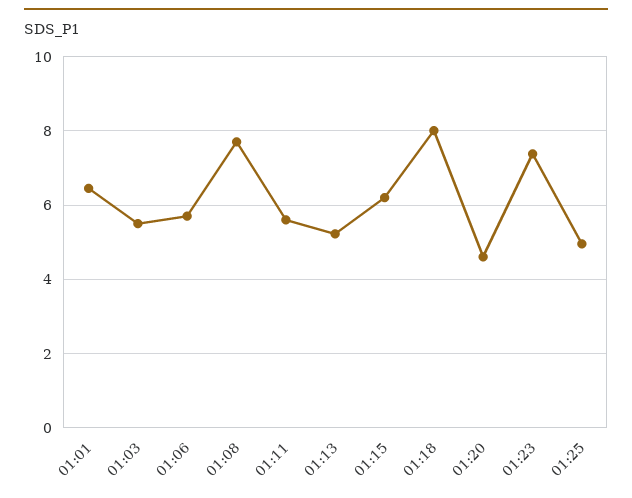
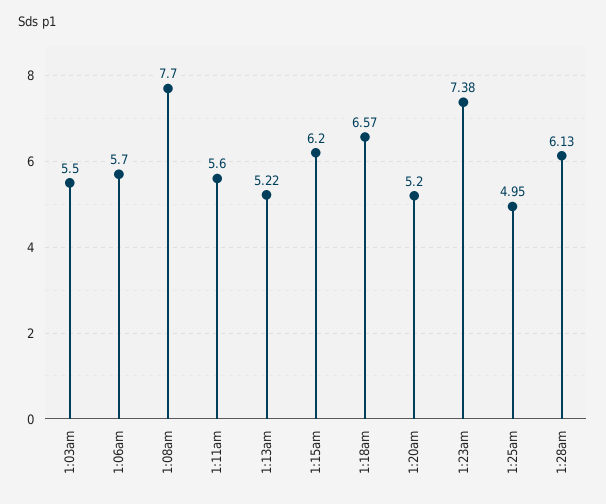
01:01: 6.4 -> none
01:18: 8 -> 6.57
01:20: 4.6 -> 5.2
1:28am: none -> 6.13

